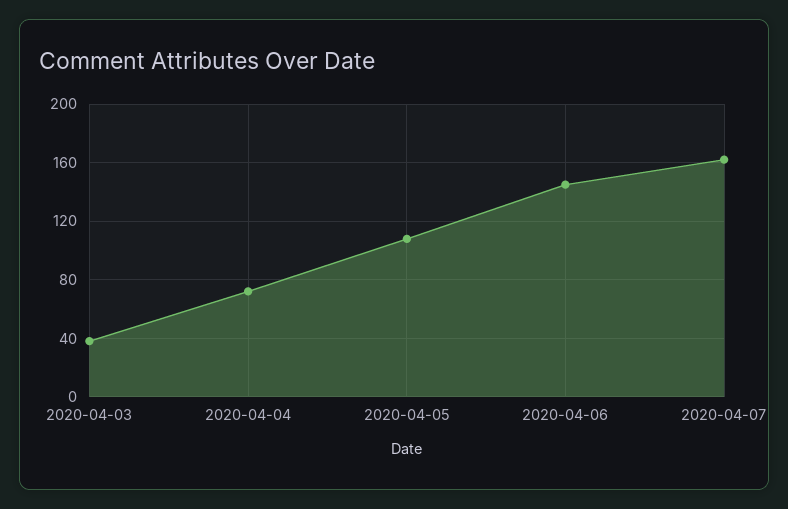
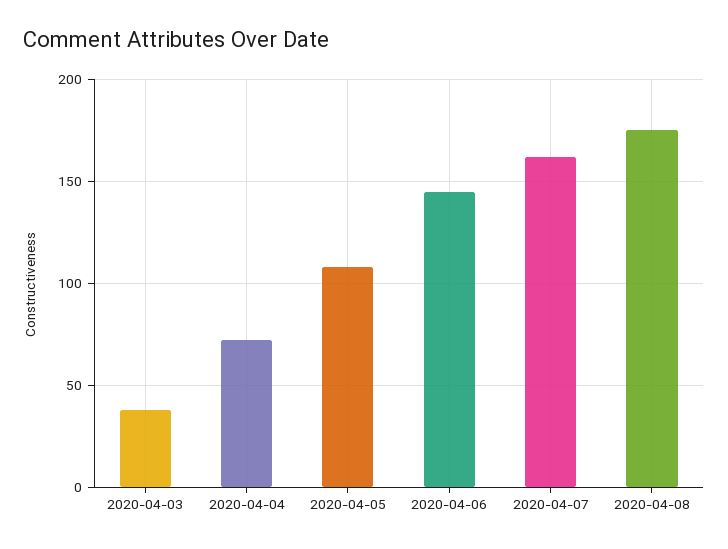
2020-04-08: none -> 175

